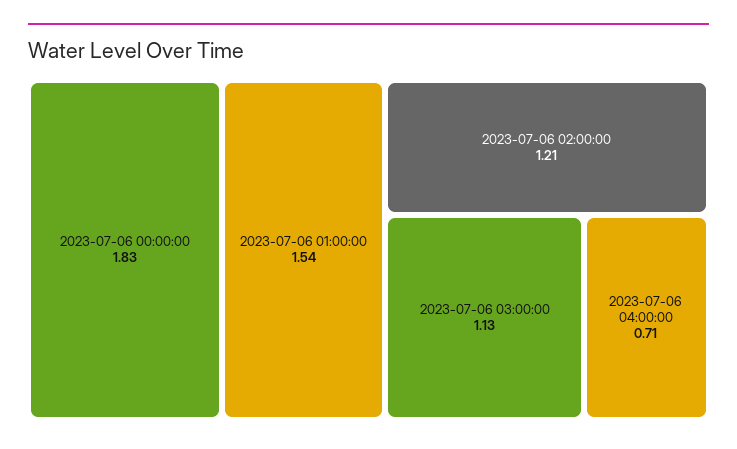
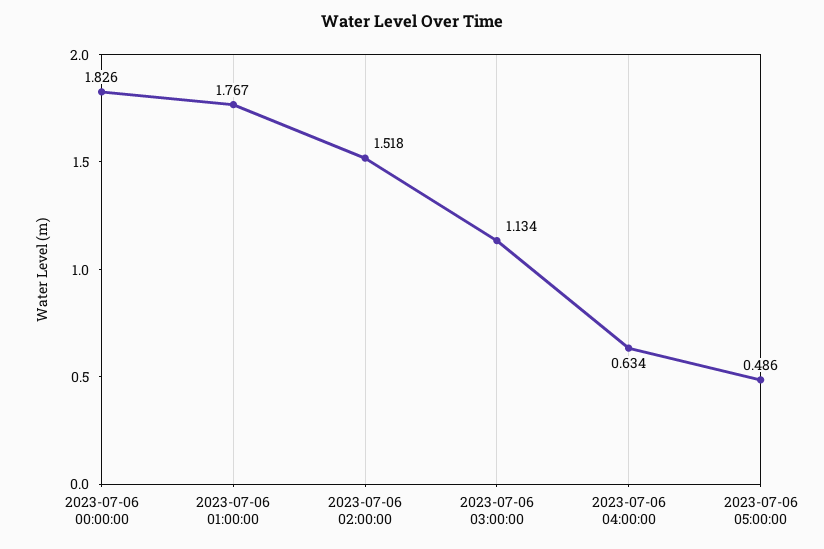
2023-07-06 01:00:00: 1.54 -> 1.767
2023-07-06 02:00:00: 1.21 -> 1.518
2023-07-06 04:00:00: 0.71 -> 0.634
2023-07-06 05:00:00: none -> 0.486

